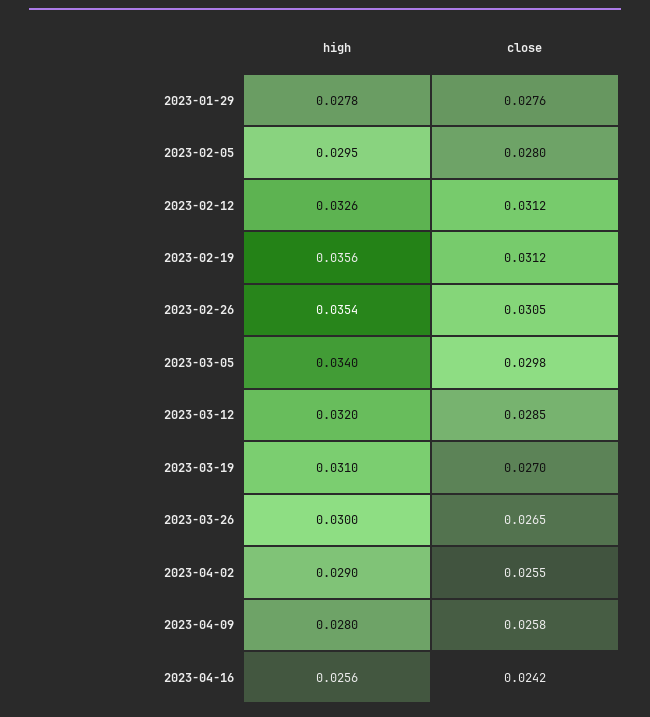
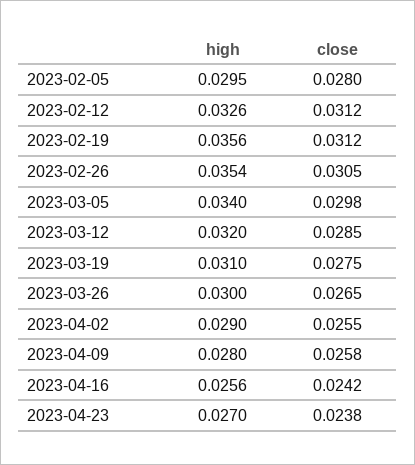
high, 2023-01-29: 0.0278 -> none
close, 2023-01-29: 0.0276 -> none
close, 2023-03-19: 0.027 -> 0.0275
high, 2023-04-23: none -> 0.027
close, 2023-04-23: none -> 0.0238

